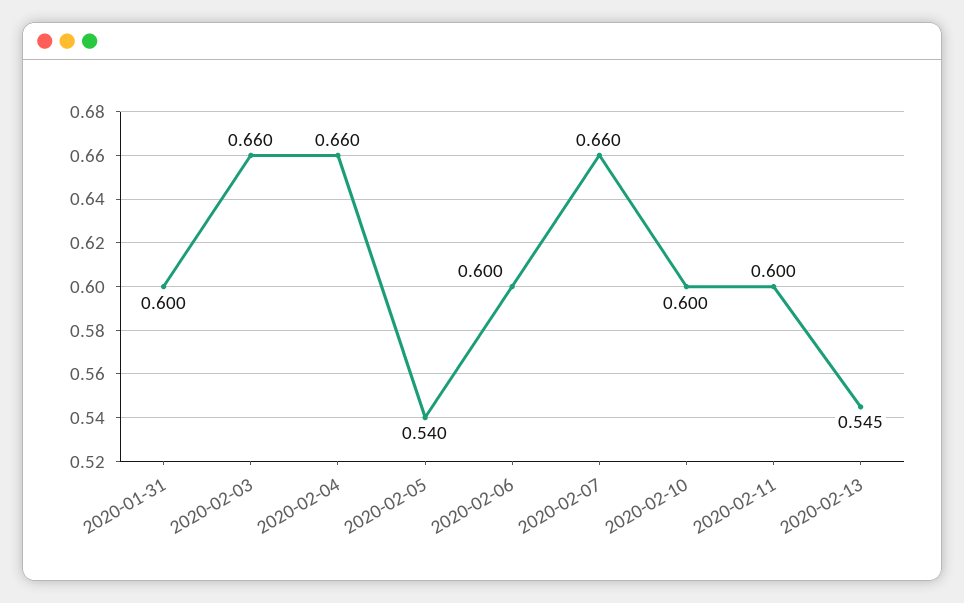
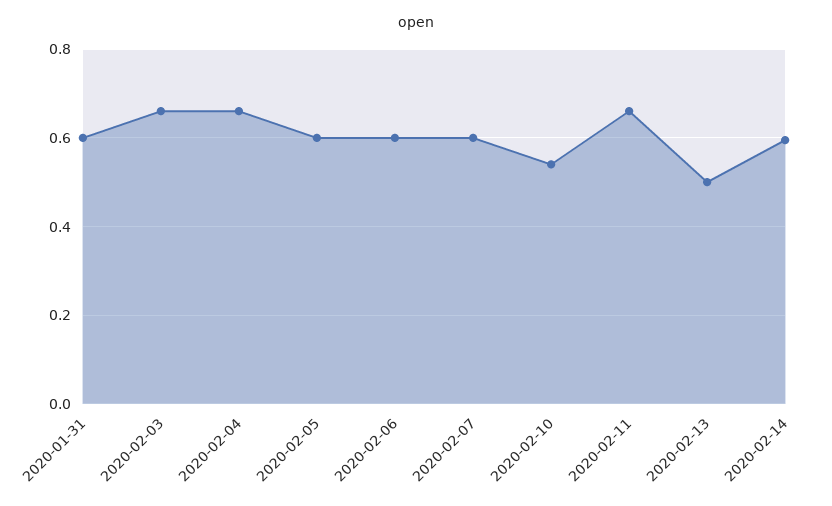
2020-02-05: 0.54 -> 0.6
2020-02-07: 0.66 -> 0.6
2020-02-10: 0.6 -> 0.54
2020-02-11: 0.6 -> 0.66
2020-02-13: 0.545 -> 0.5
2020-02-14: none -> 0.6

